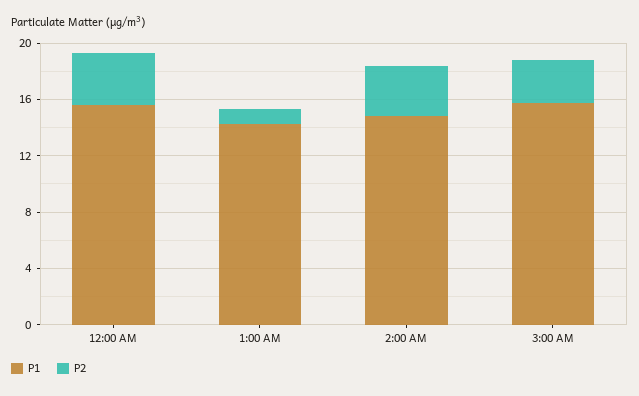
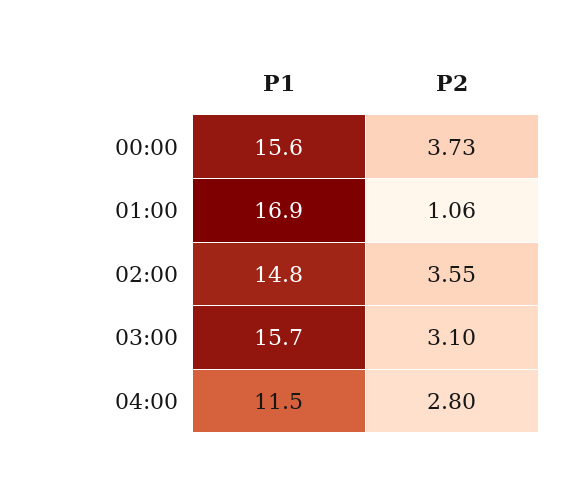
P1, 1:00 AM: 14 -> 16.9
P1, 04:00: none -> 11.5
P2, 04:00: none -> 2.8

